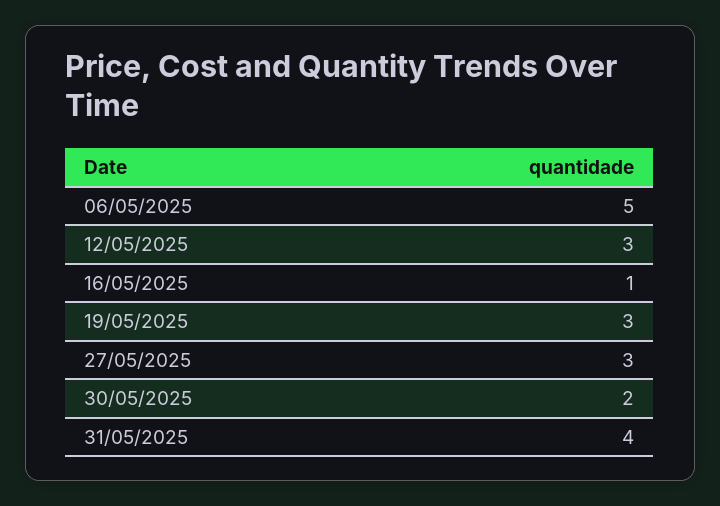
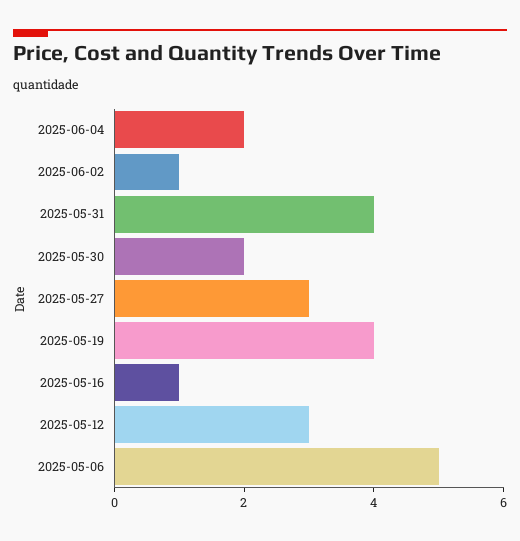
19/05/2025: 3 -> 4
2025-06-04: none -> 2
2025-06-02: none -> 1

